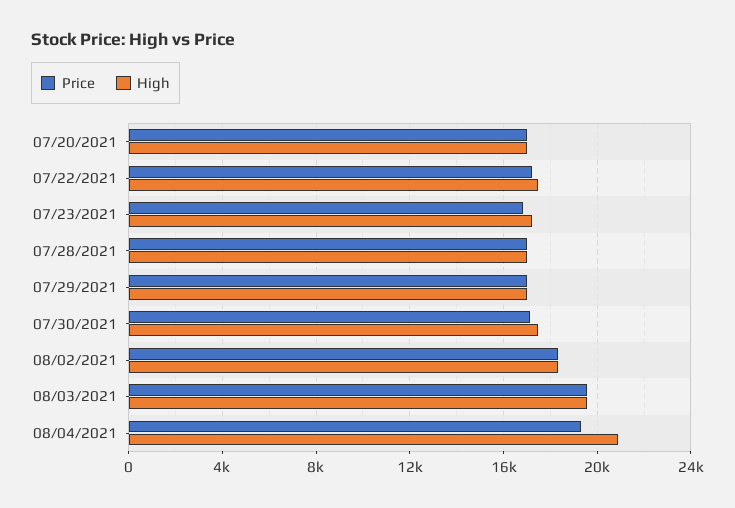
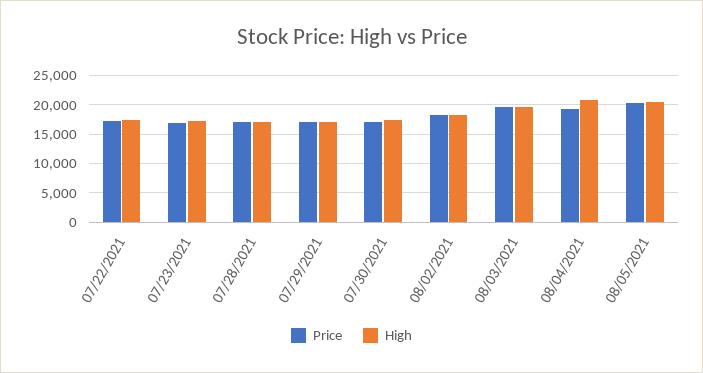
Price, 07/20/2021: 17000 -> none
High, 07/20/2021: 17000 -> none
Price, 08/05/2021: none -> 20000
High, 08/05/2021: none -> 20000

